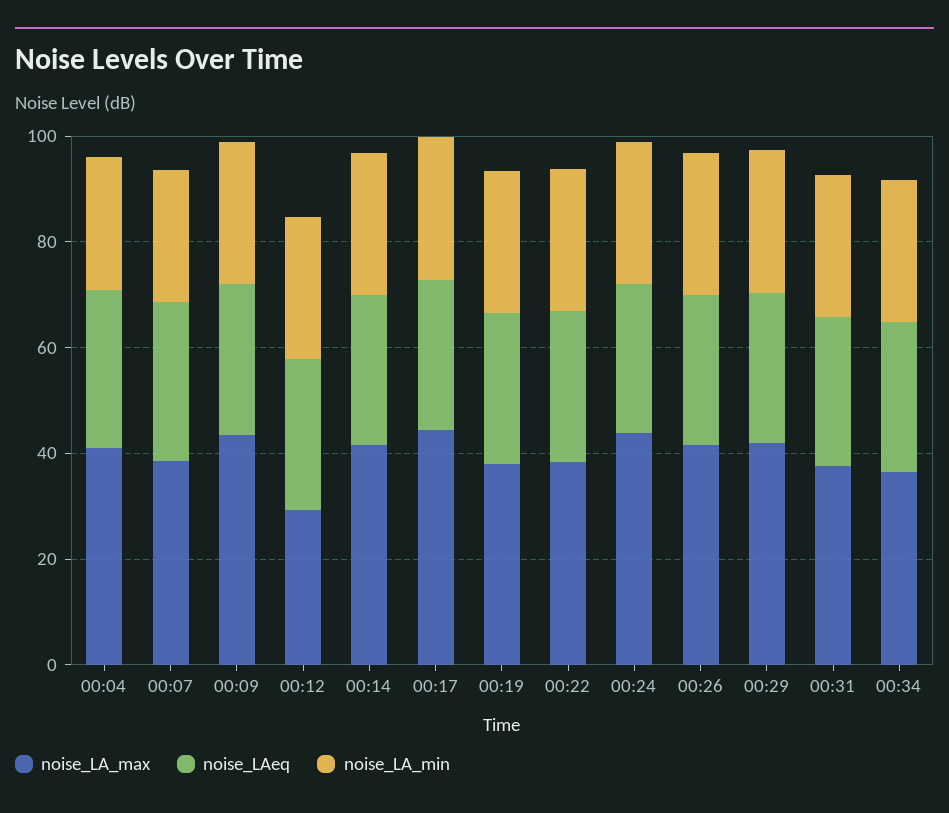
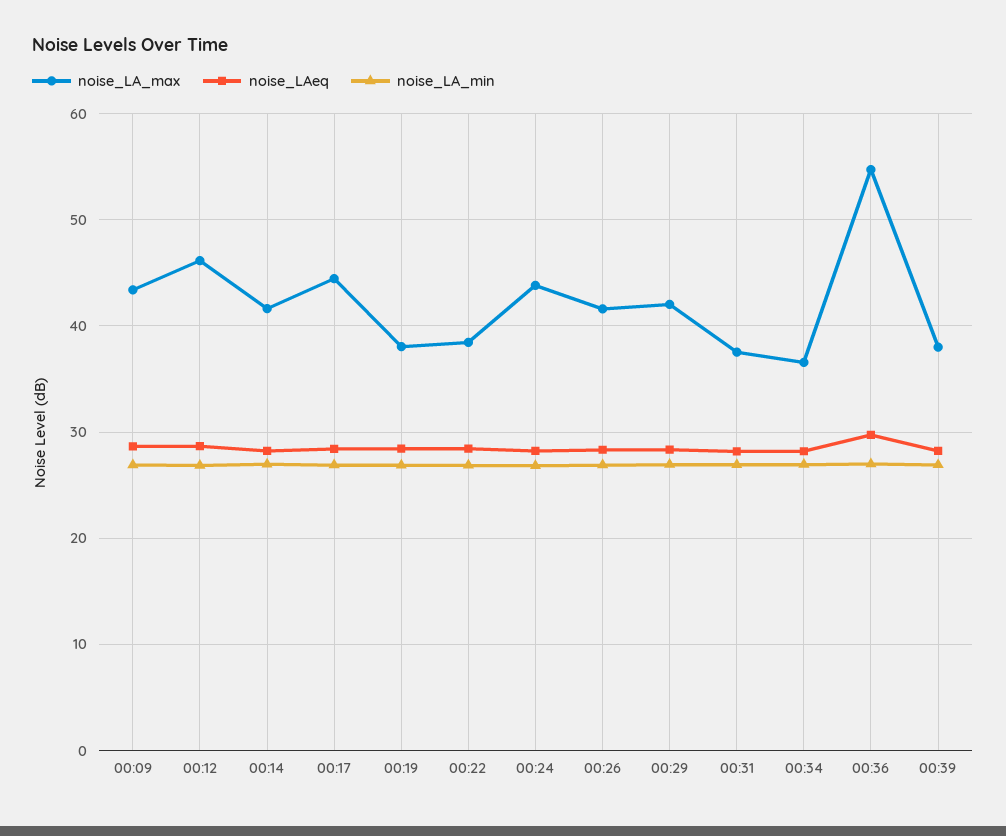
noise_LA_max, 00:04: 40 -> none
noise_LAeq, 00:04: 30 -> none
noise_LA_min, 00:04: 25 -> none
noise_LA_max, 00:07: 40 -> none
noise_LAeq, 00:07: 30 -> none
noise_LA_min, 00:07: 25 -> none
noise_LA_max, 00:12: 30 -> 46
noise_LA_max, 00:36: none -> 55
noise_LAeq, 00:36: none -> 30
noise_LA_min, 00:36: none -> 27
noise_LA_max, 00:39: none -> 38
noise_LAeq, 00:39: none -> 28
noise_LA_min, 00:39: none -> 27

